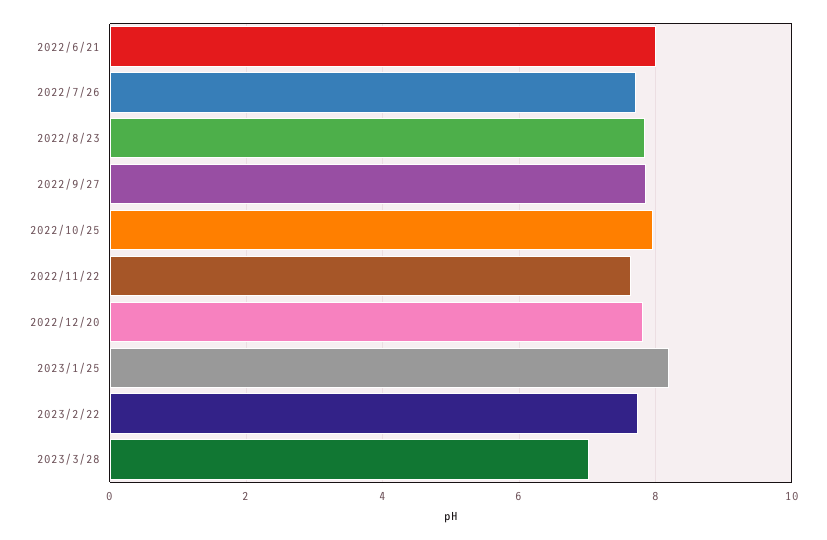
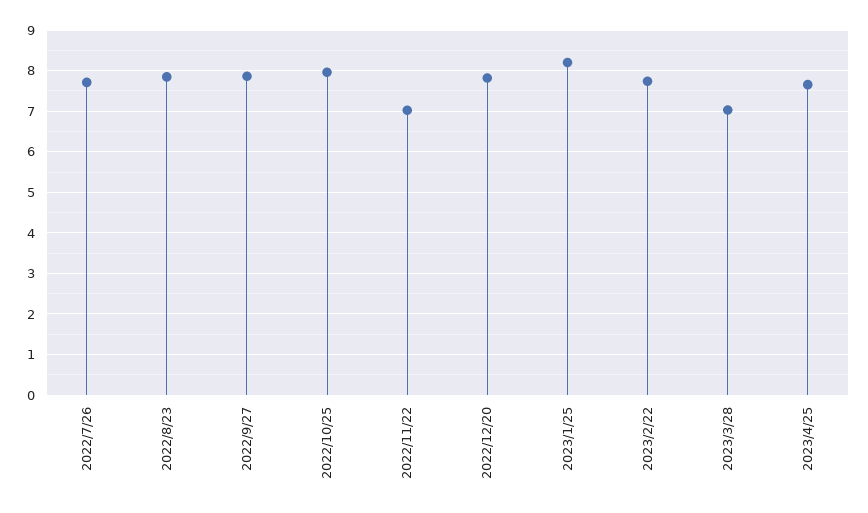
2022/6/21: 8 -> none
2022/11/22: 7.6 -> 7
2023/4/25: none -> 7.6

